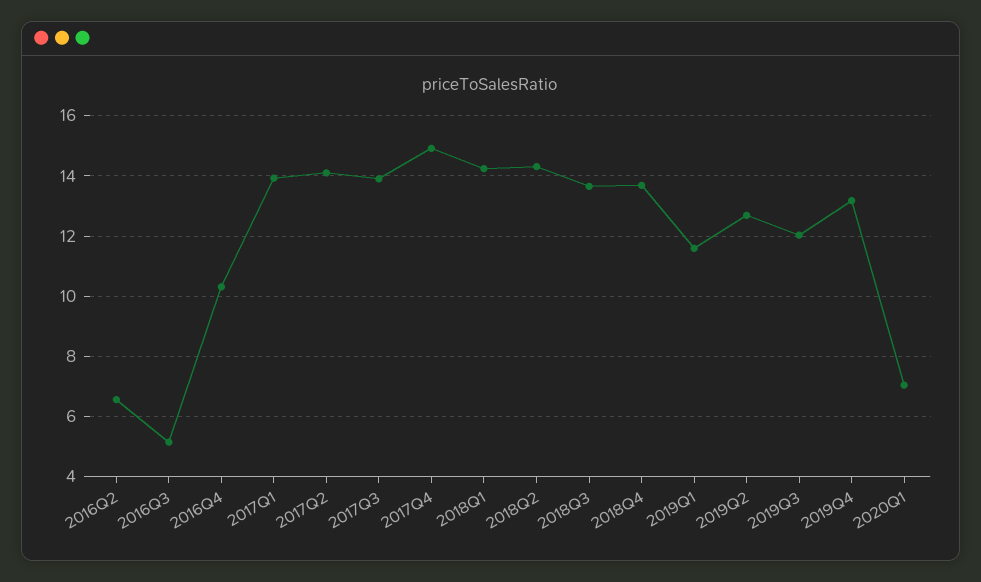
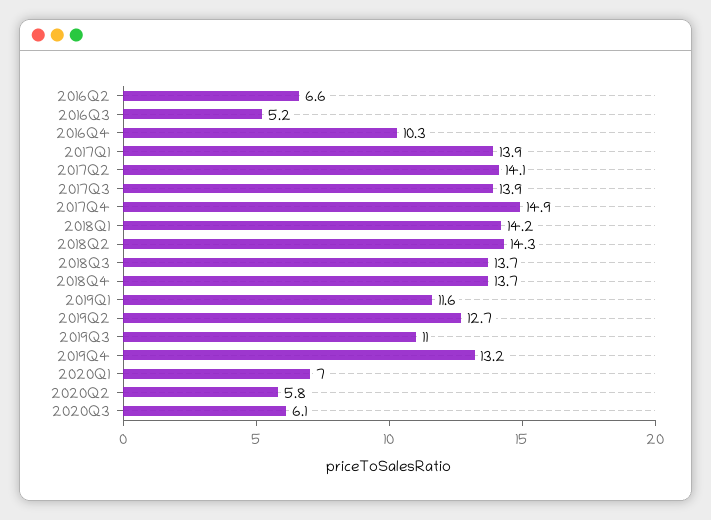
2019Q3: 12 -> 11
2020Q2: none -> 5.8
2020Q3: none -> 6.1

